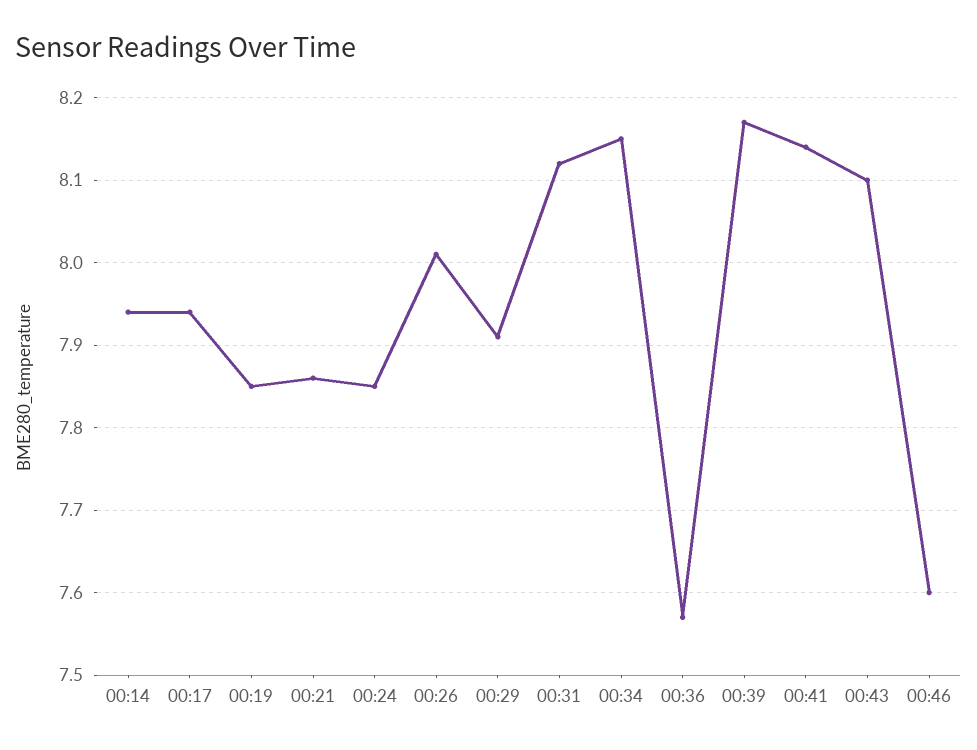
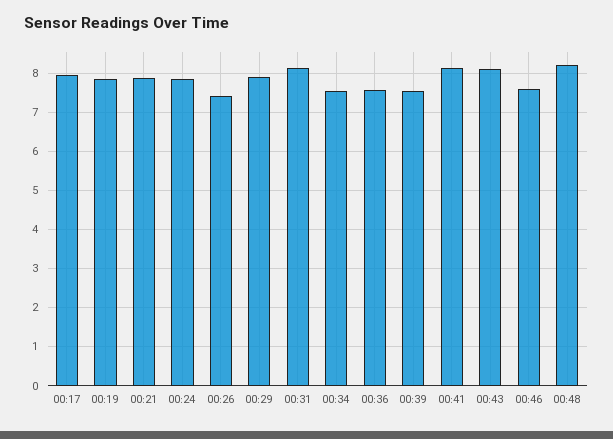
00:14: 7.94 -> none
00:26: 8.01 -> 7.4
00:34: 8.15 -> 7.6
00:39: 8.17 -> 7.6
00:48: none -> 8.2

